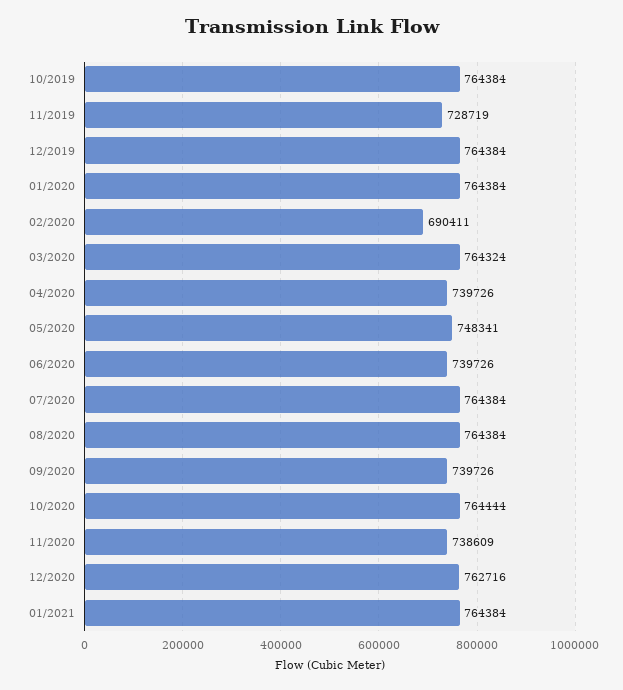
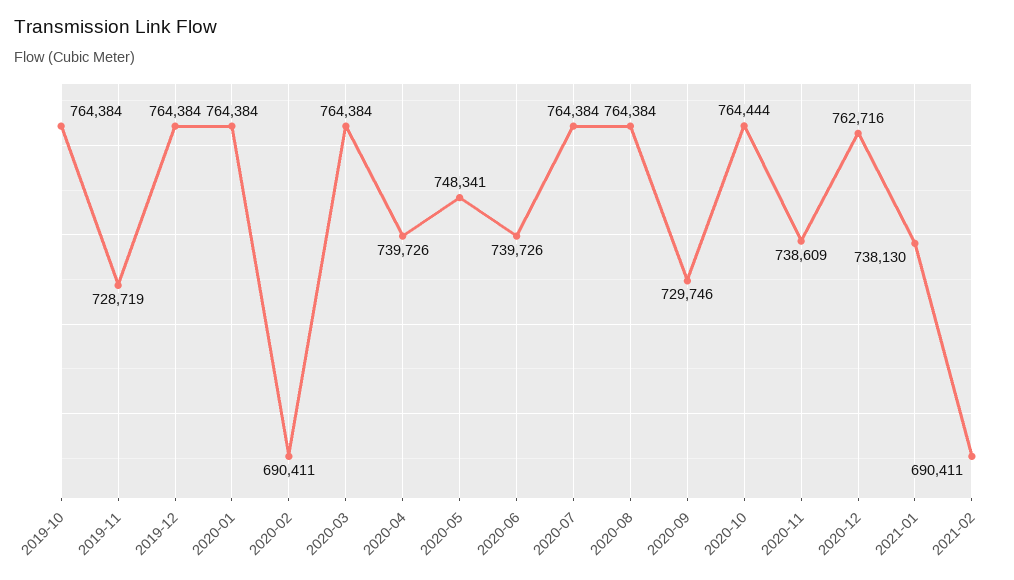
03/2020: 764324 -> 764384
09/2020: 739726 -> 729746
01/2021: 764384 -> 738130
2021-02: none -> 690411

